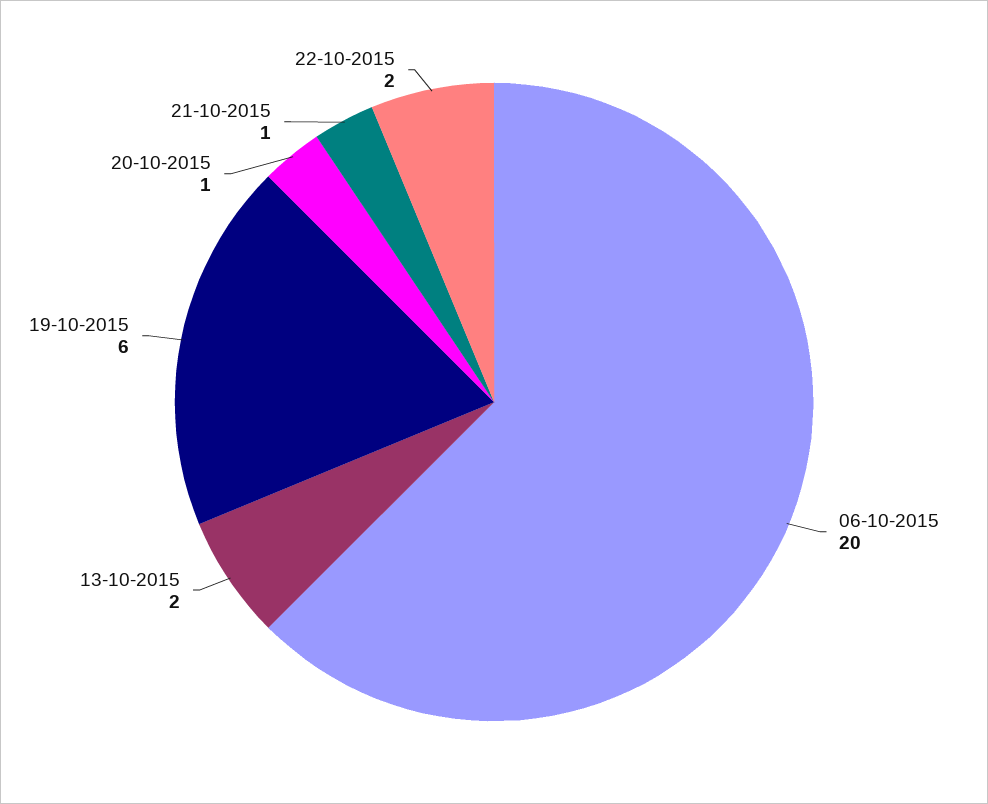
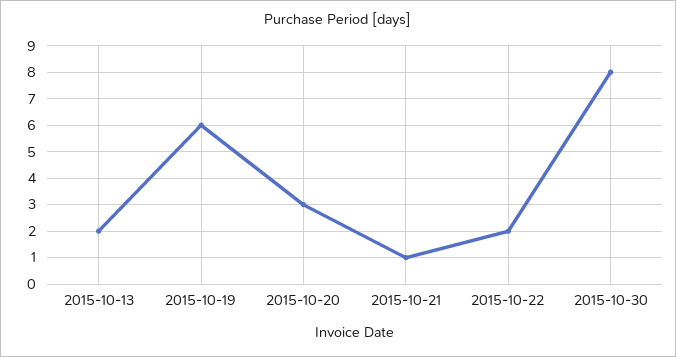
06-10-2015: 20 -> none
20-10-2015: 1 -> 3
2015-10-30: none -> 8

